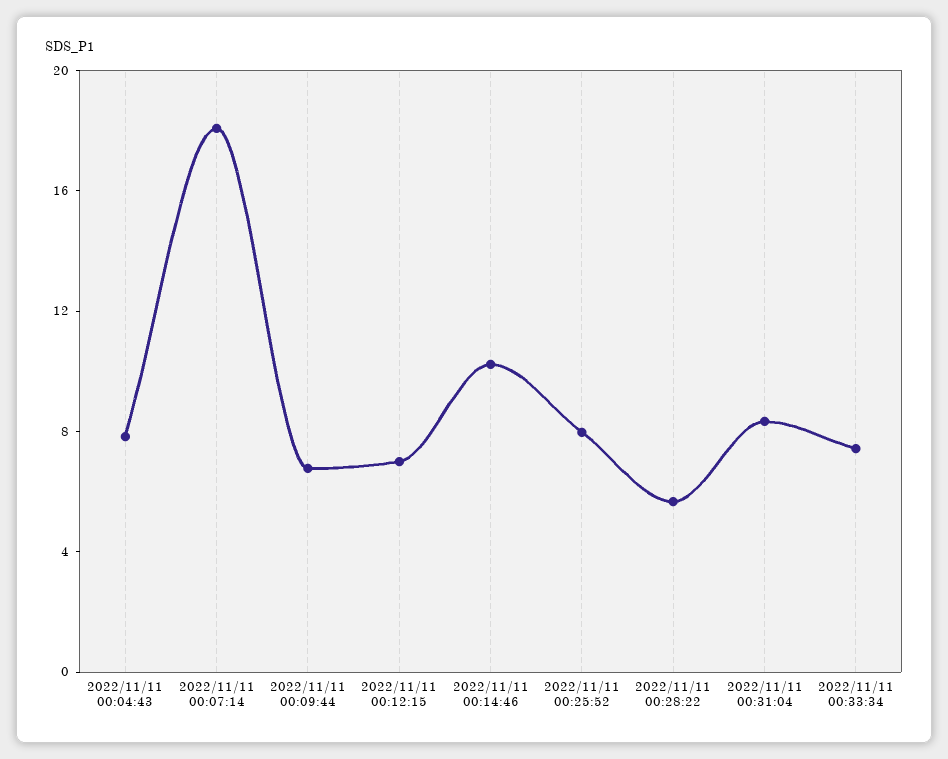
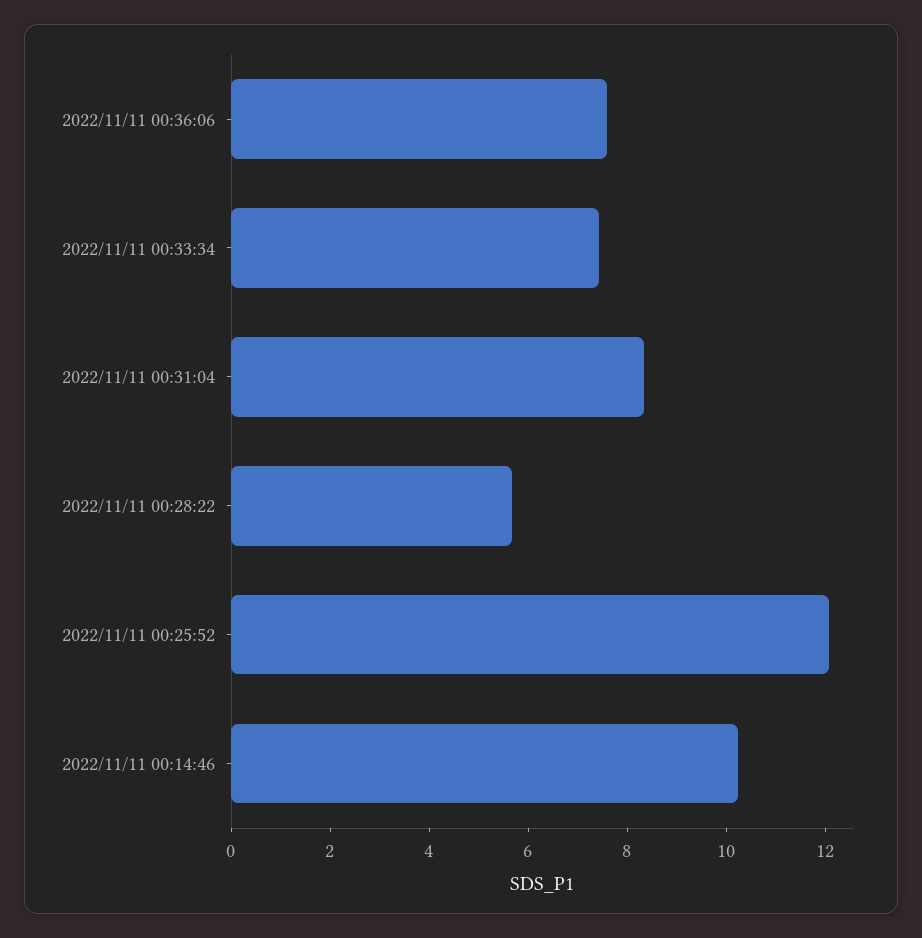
2022/11/11 00:04:43: 8 -> none
2022/11/11 00:07:14: 18 -> none
2022/11/11 00:09:44: 7 -> none
2022/11/11 00:12:15: 7 -> none
2022/11/11 00:25:52: 8 -> 12
2022/11/11 00:36:06: none -> 7.5

